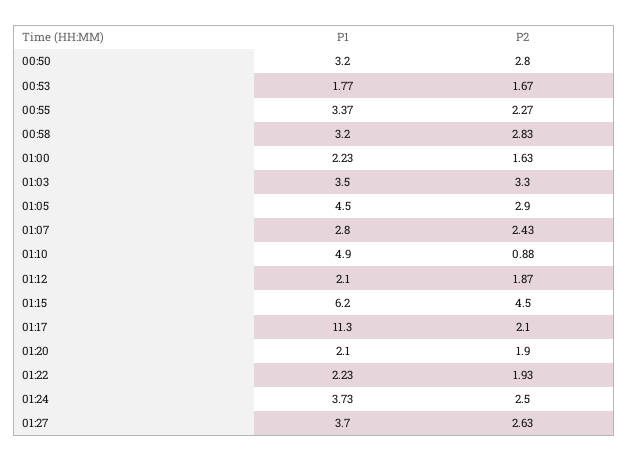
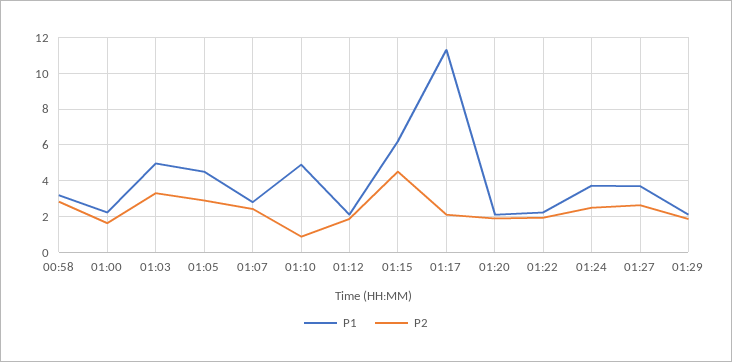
P1, 00:50: 3.2 -> none
P2, 00:50: 2.8 -> none
P1, 00:53: 1.77 -> none
P2, 00:53: 1.67 -> none
P1, 00:55: 3.37 -> none
P2, 00:55: 2.27 -> none
P1, 01:03: 3.5 -> 5
P1, 01:29: none -> 2
P2, 01:29: none -> 2

